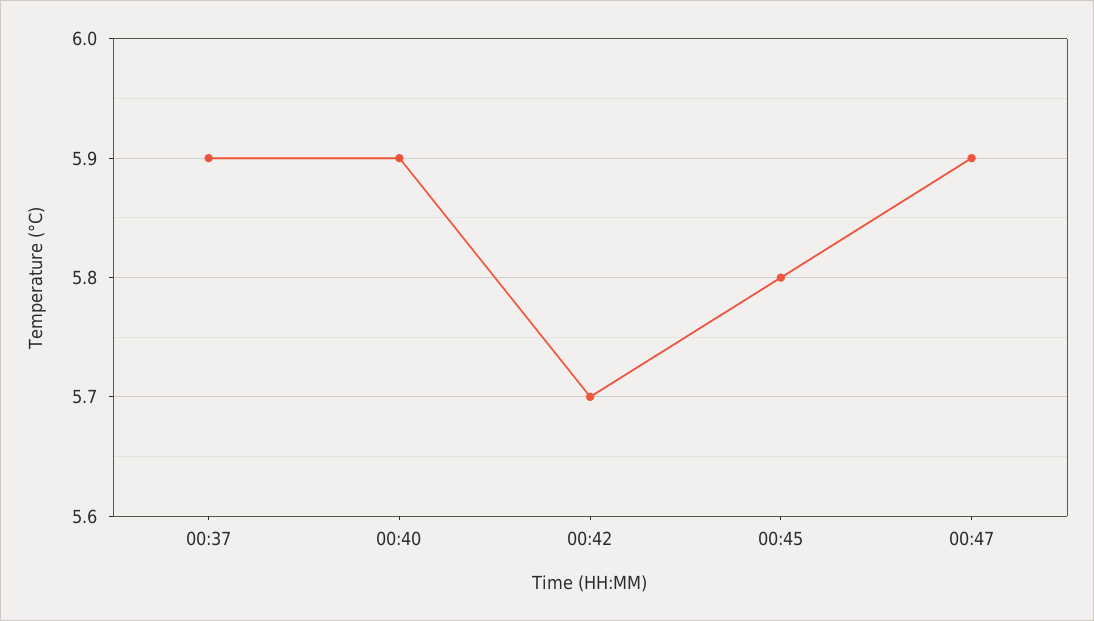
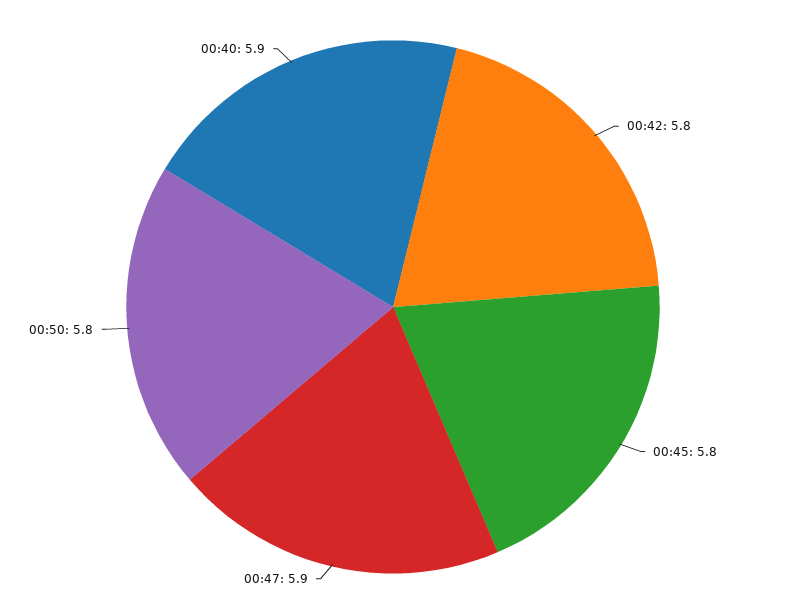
00:37: 5.9 -> none
00:42: 5.7 -> 5.8
00:50: none -> 5.8

